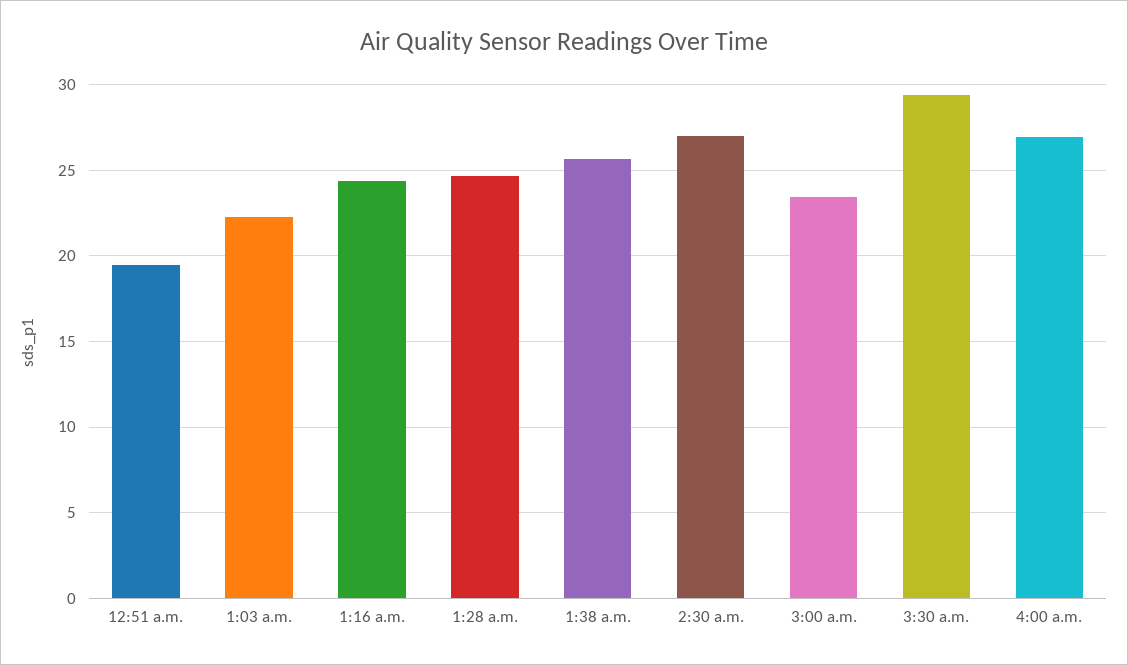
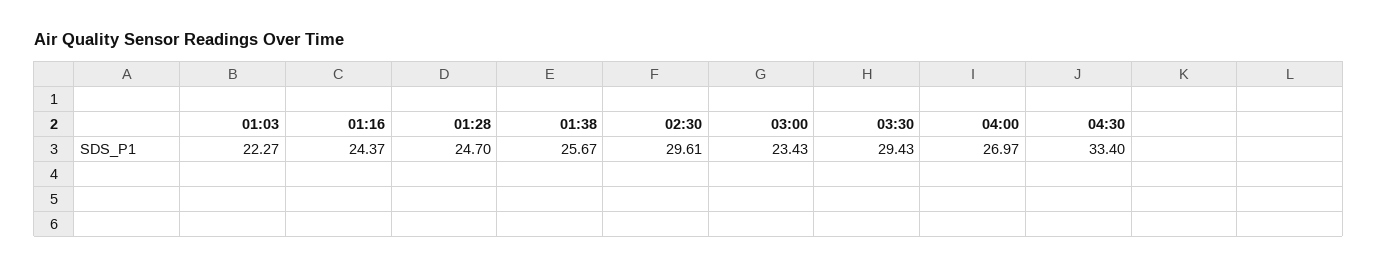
12:51 a.m.: 19.5 -> none
2:30 a.m.: 27 -> 29.61
04:30: none -> 33.4

